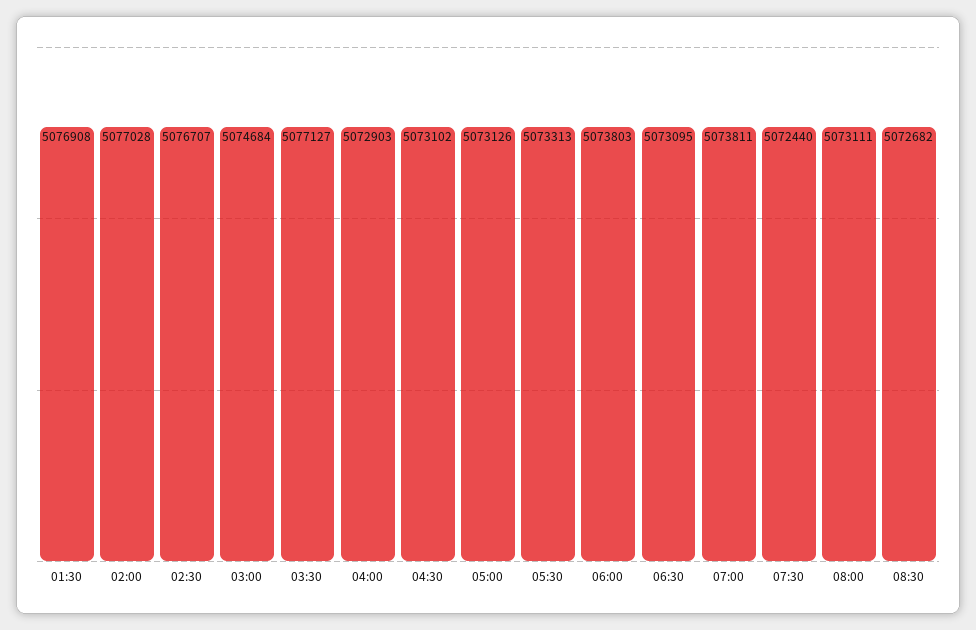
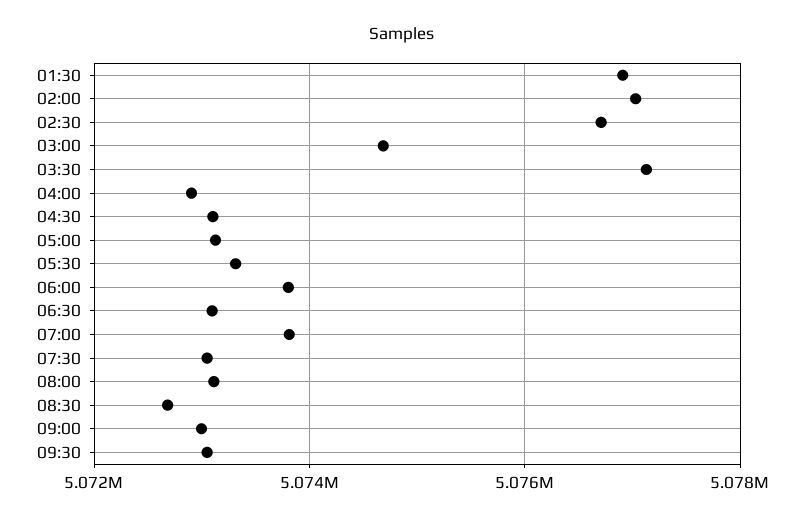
07:30: 5072440 -> 5073000
09:00: none -> 5073000
09:30: none -> 5073000

